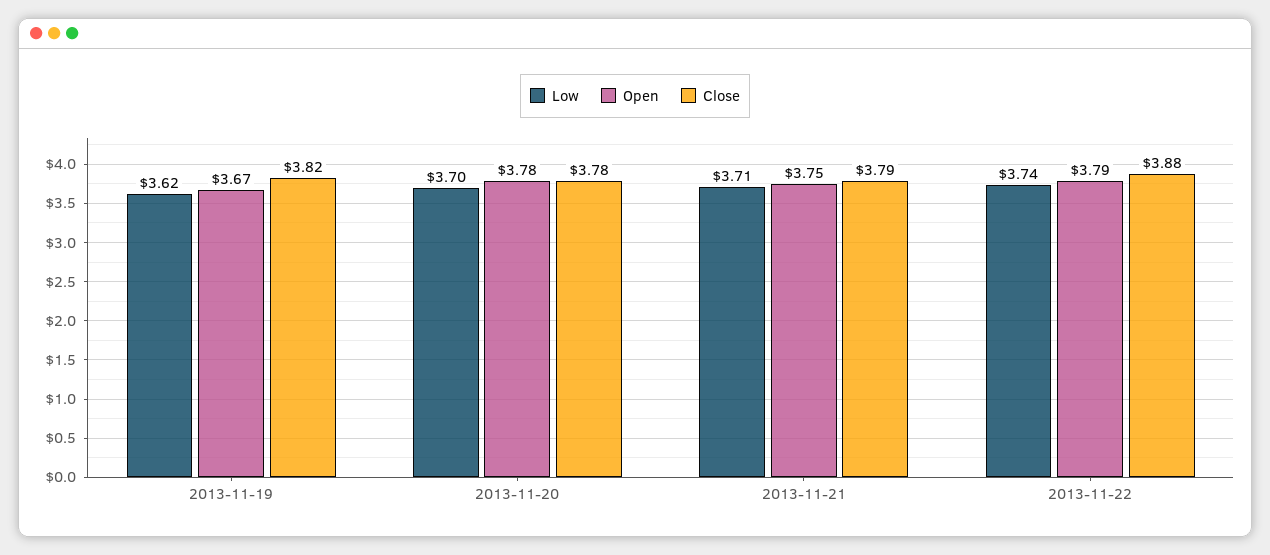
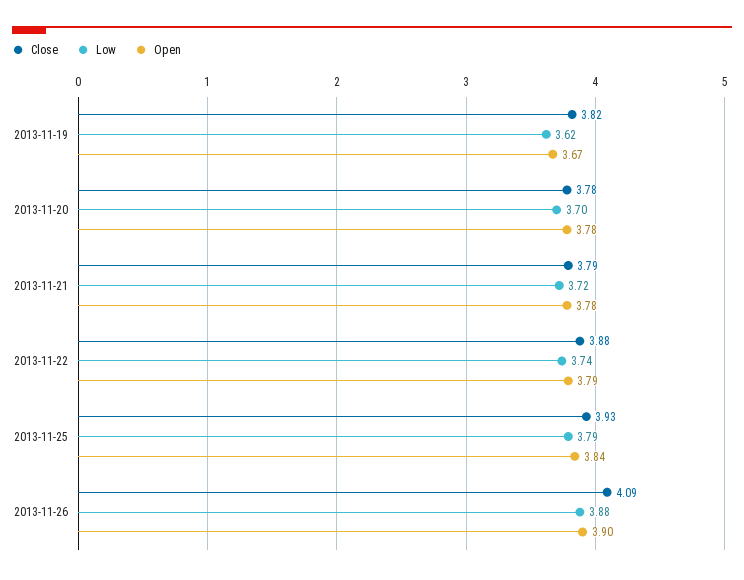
Low, 2013-11-21: 3.71 -> 3.72
Open, 2013-11-21: 3.75 -> 3.78
Close, 2013-11-25: none -> 3.93
Low, 2013-11-25: none -> 3.79
Open, 2013-11-25: none -> 3.84
Close, 2013-11-26: none -> 4.09
Low, 2013-11-26: none -> 3.88
Open, 2013-11-26: none -> 3.9

